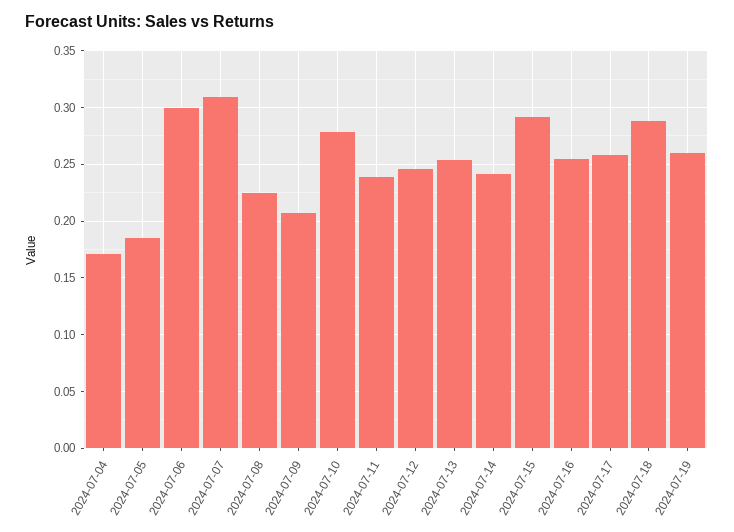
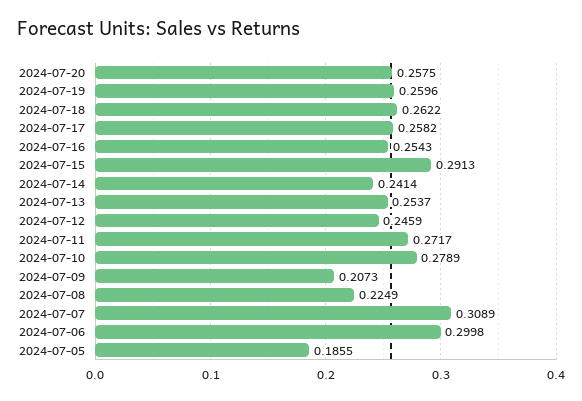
2024-07-04: 0.17 -> none
2024-07-11: 0.24 -> 0.2717
2024-07-18: 0.29 -> 0.2622
2024-07-20: none -> 0.2575

